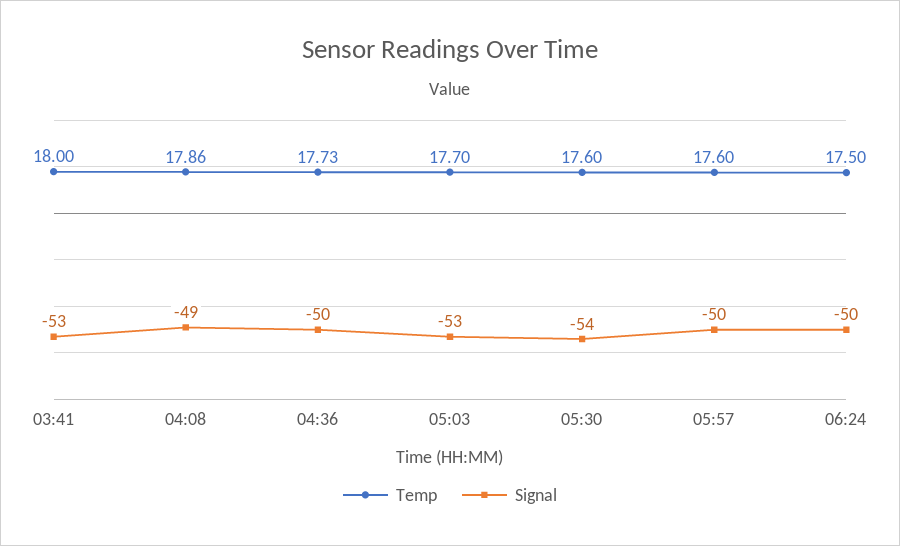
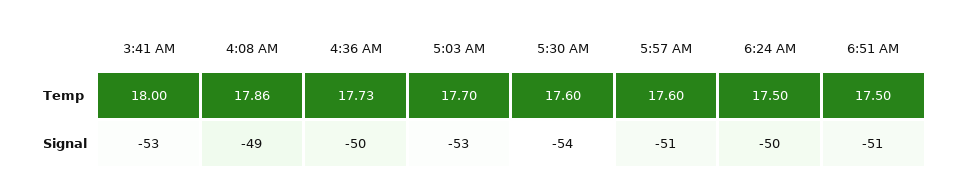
Signal, 05:57: -50 -> -51
Temp, 6:51 AM: none -> 17.5
Signal, 6:51 AM: none -> -51

